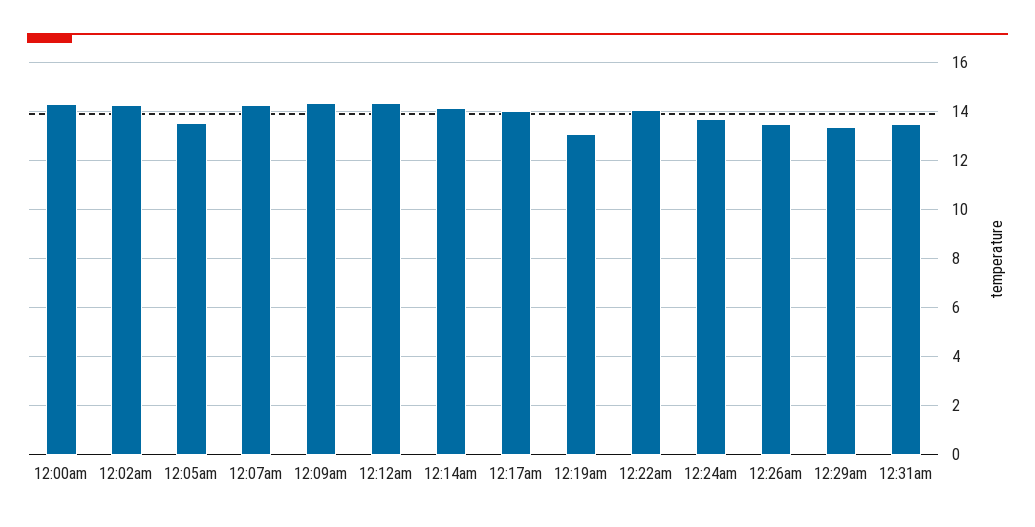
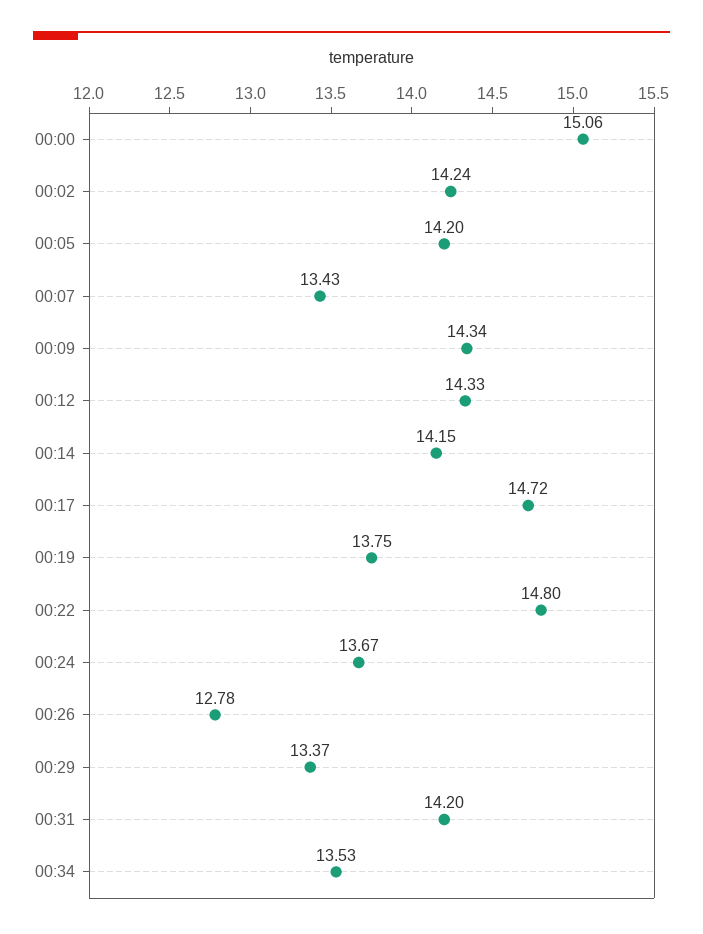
12:00am: 14.25 -> 15.06
12:05am: 13.5 -> 14.2
12:07am: 14.25 -> 13.43
12:17am: 14 -> 14.72
12:19am: 13 -> 13.75
12:22am: 14 -> 14.8
12:26am: 13.5 -> 12.78
12:31am: 13.5 -> 14.2
00:34: none -> 13.53

